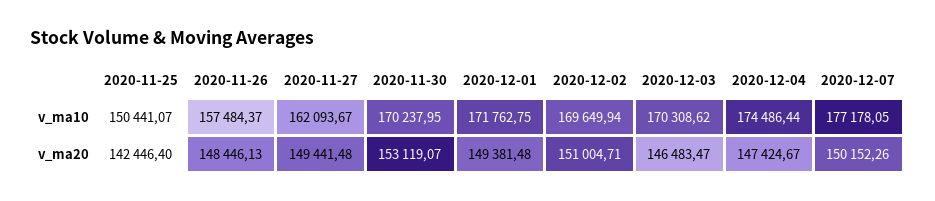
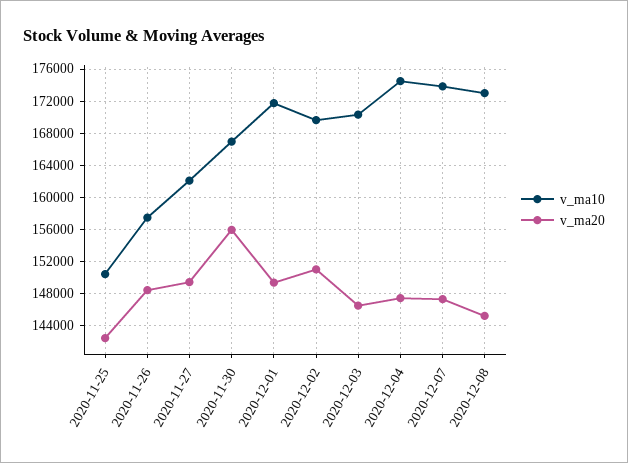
v_ma10, 2020-11-30: 170237.95 -> 167000
v_ma10, 2020-12-07: 177178.05 -> 174000
v_ma20, 2020-11-30: 153119.07 -> 156000
v_ma20, 2020-12-07: 150152.26 -> 147000
v_ma10, 2020-12-08: none -> 173000
v_ma20, 2020-12-08: none -> 145000

